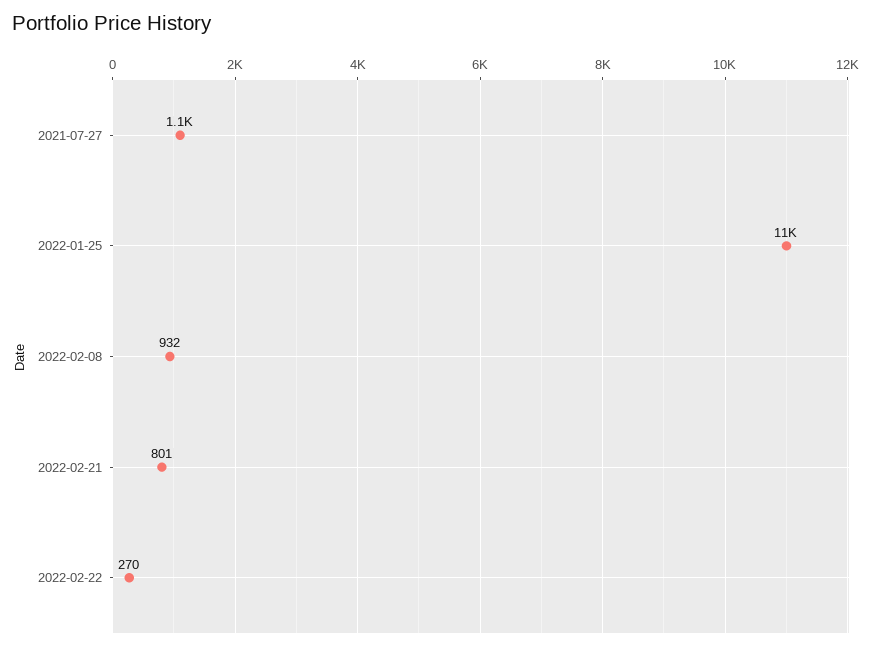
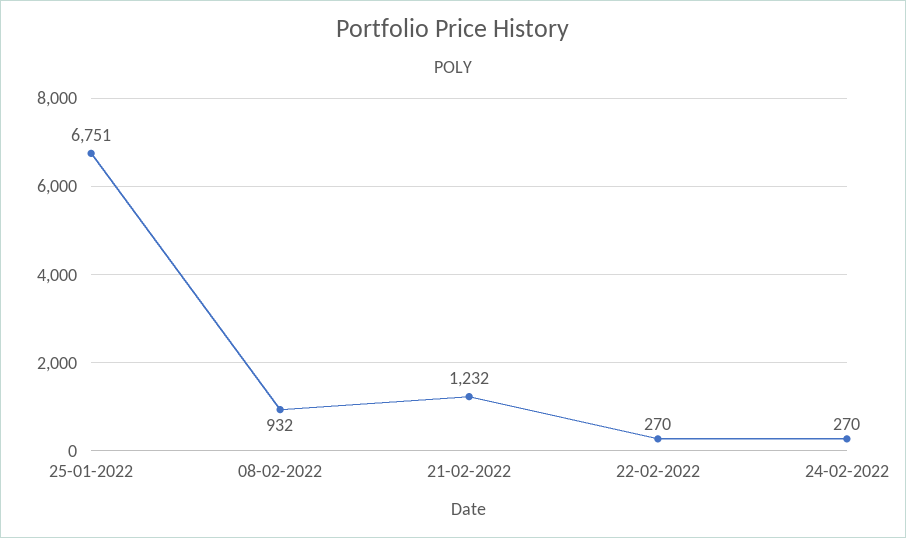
2021-07-27: 1100 -> none
2022-01-25: 11000 -> 6751
2022-02-21: 801 -> 1232
24-02-2022: none -> 270

